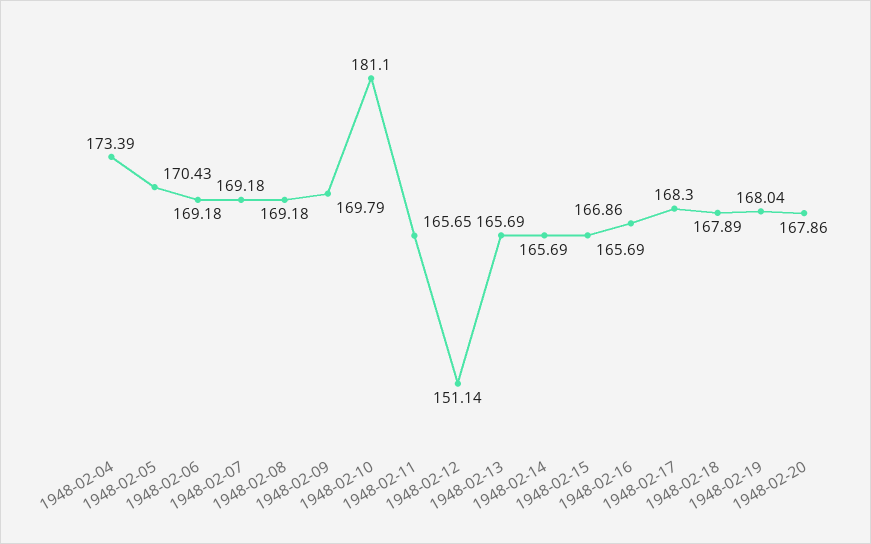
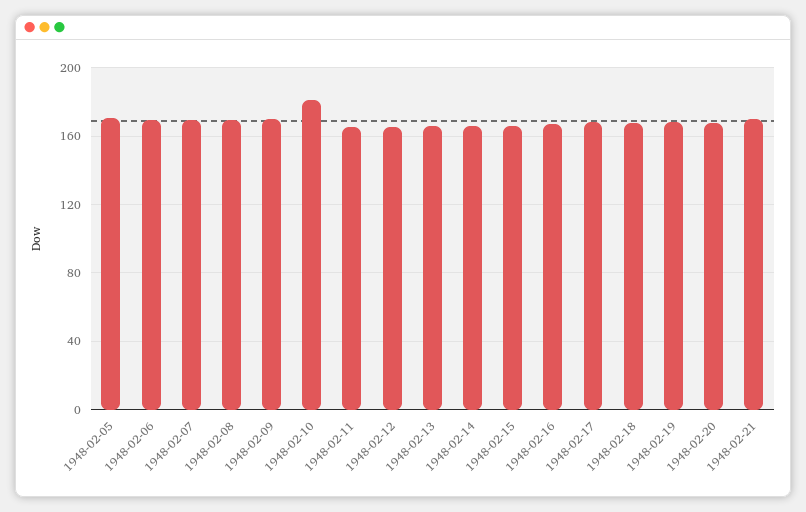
1948-02-04: 173.39 -> none
1948-02-12: 151.14 -> 165
1948-02-21: none -> 170

